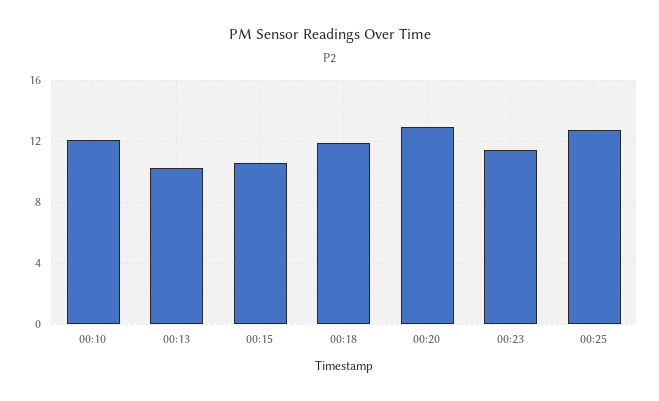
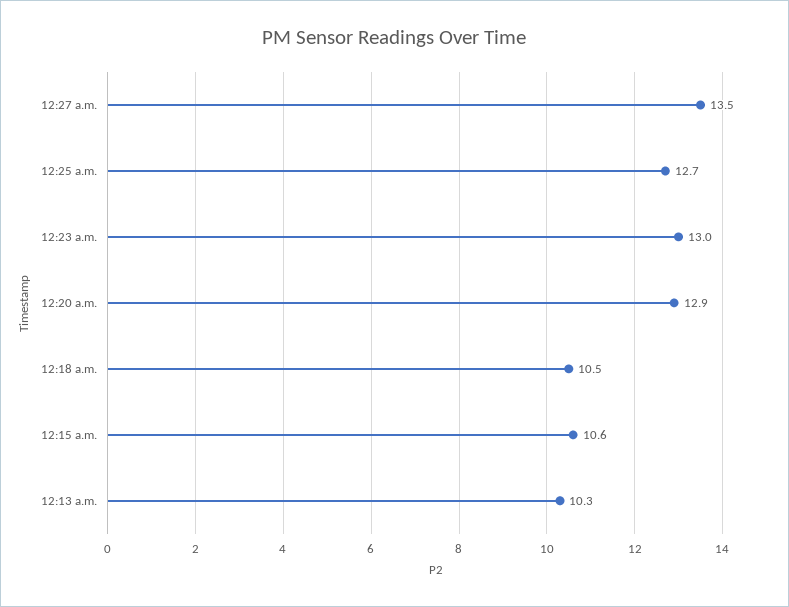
00:10: 12 -> none
00:18: 12 -> 10.5
00:23: 11.5 -> 13
12:27 a.m.: none -> 13.5

